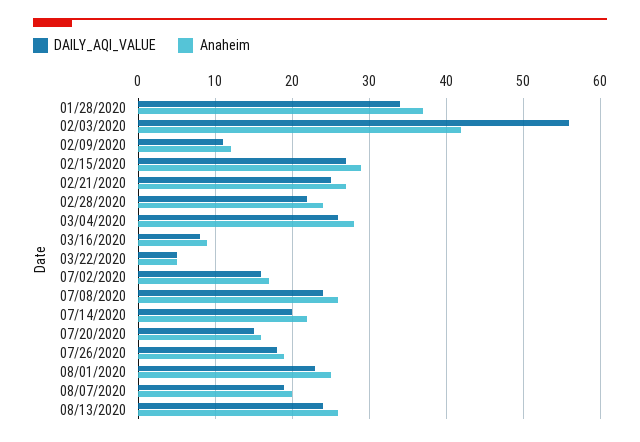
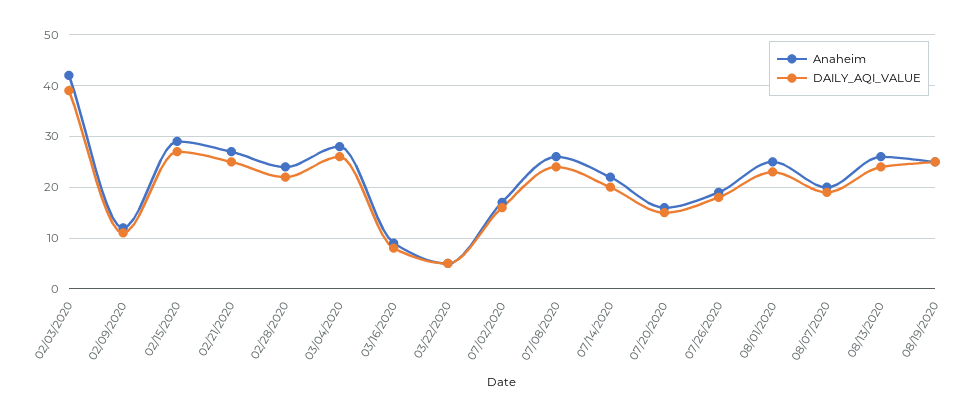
DAILY_AQI_VALUE, 01/28/2020: 34 -> none
Anaheim, 01/28/2020: 37 -> none
DAILY_AQI_VALUE, 02/03/2020: 56 -> 40
Anaheim, 08/19/2020: none -> 25
DAILY_AQI_VALUE, 08/19/2020: none -> 25

